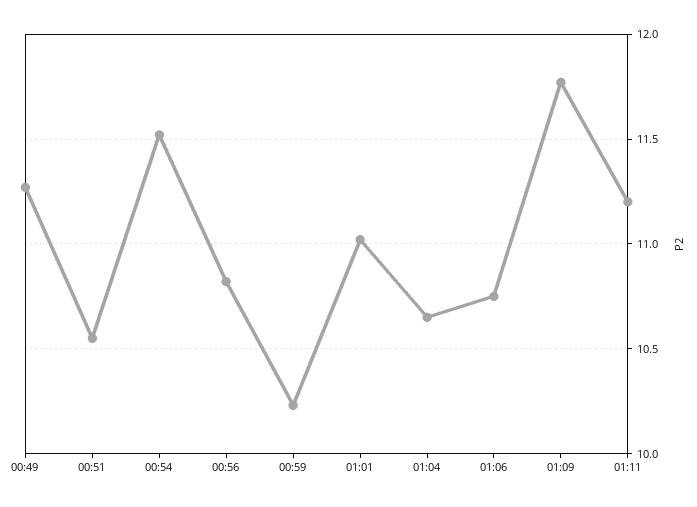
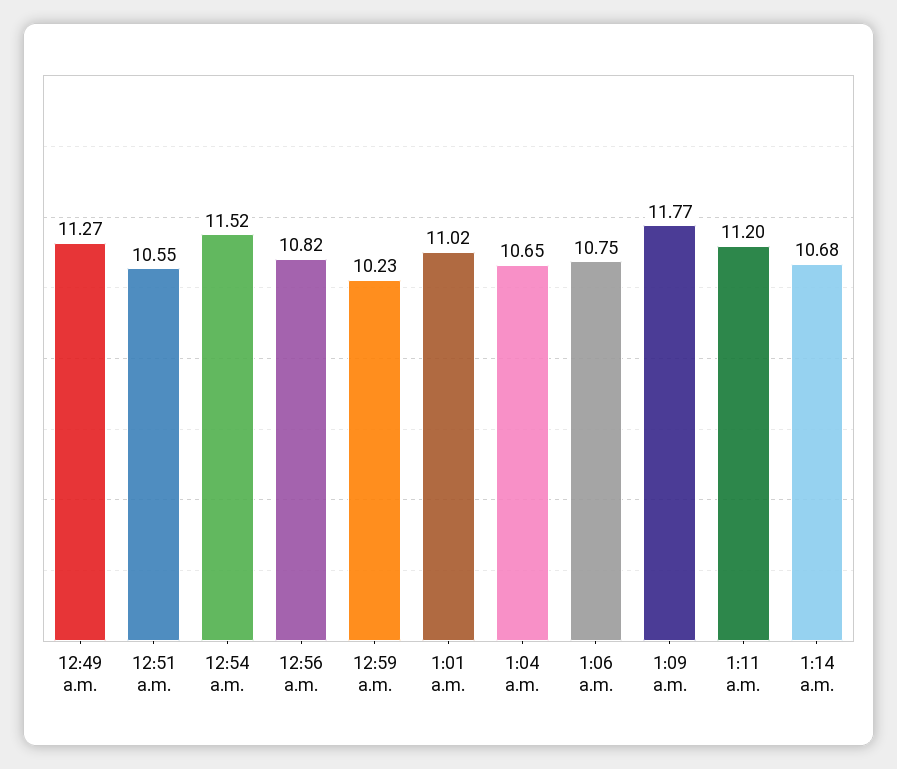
1:14 a.m.: none -> 10.68

